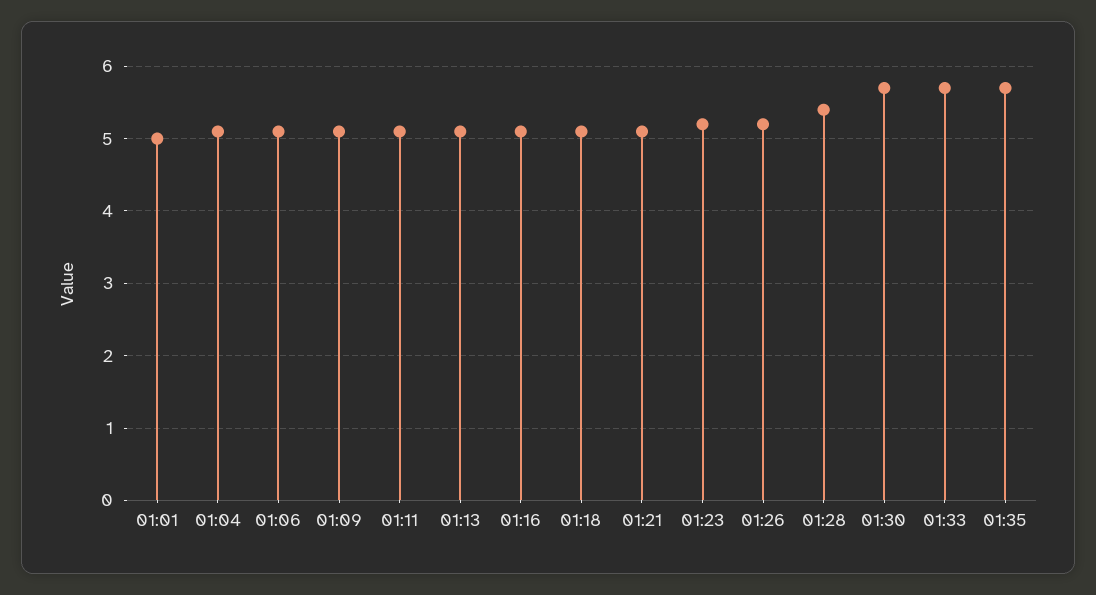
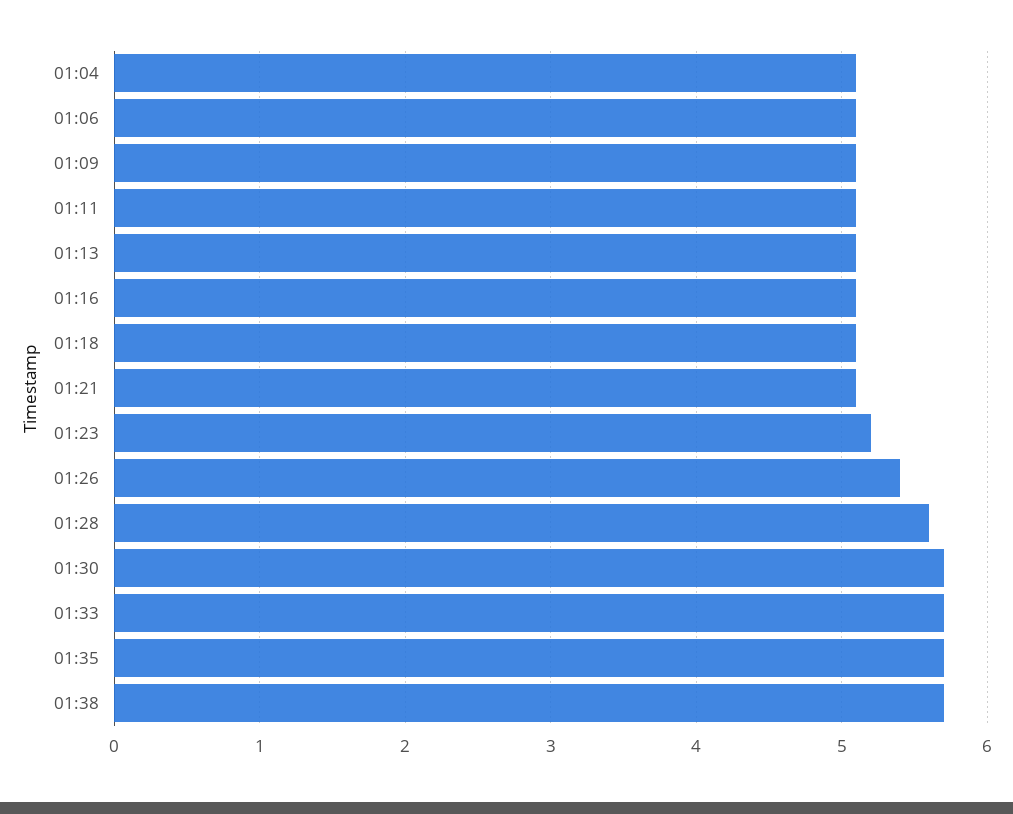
01:01: 5 -> none
01:26: 5.2 -> 5.4
01:28: 5.4 -> 5.6
01:38: none -> 5.7

